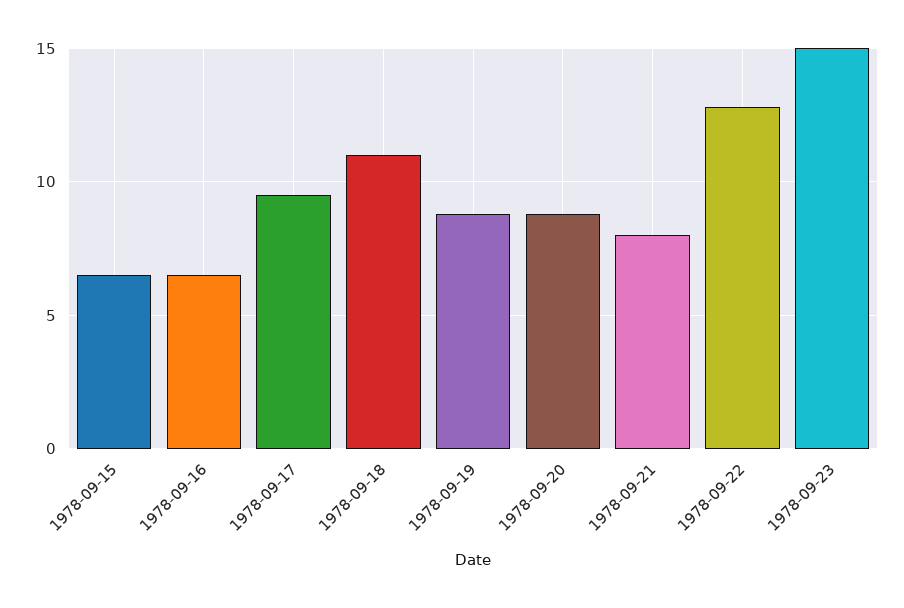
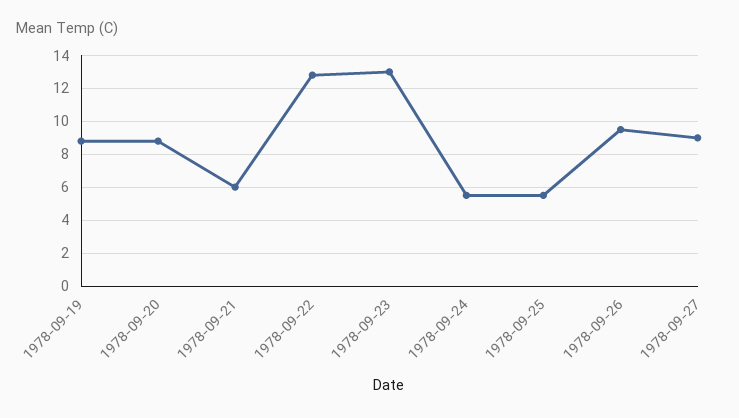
1978-09-15: 6.5 -> none
1978-09-16: 6.5 -> none
1978-09-17: 9.5 -> none
1978-09-18: 11 -> none
1978-09-21: 8 -> 6
1978-09-23: 15 -> 13
1978-09-24: none -> 5.5
1978-09-25: none -> 5.5
1978-09-26: none -> 9.5
1978-09-27: none -> 9

